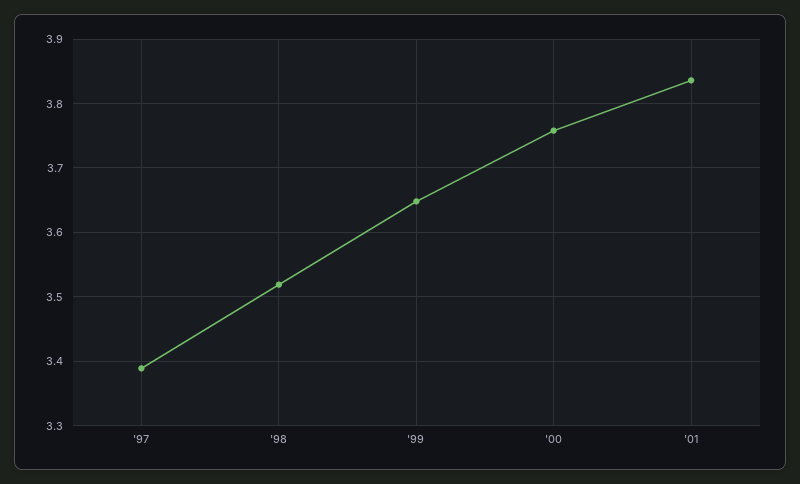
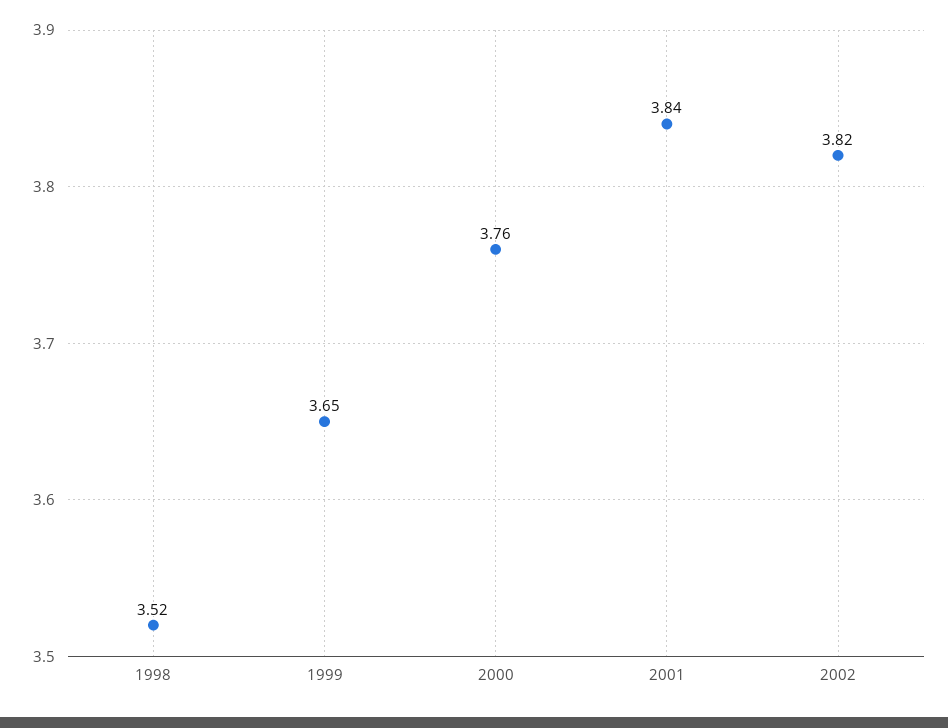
'97: 3.39 -> none
2002: none -> 3.82

